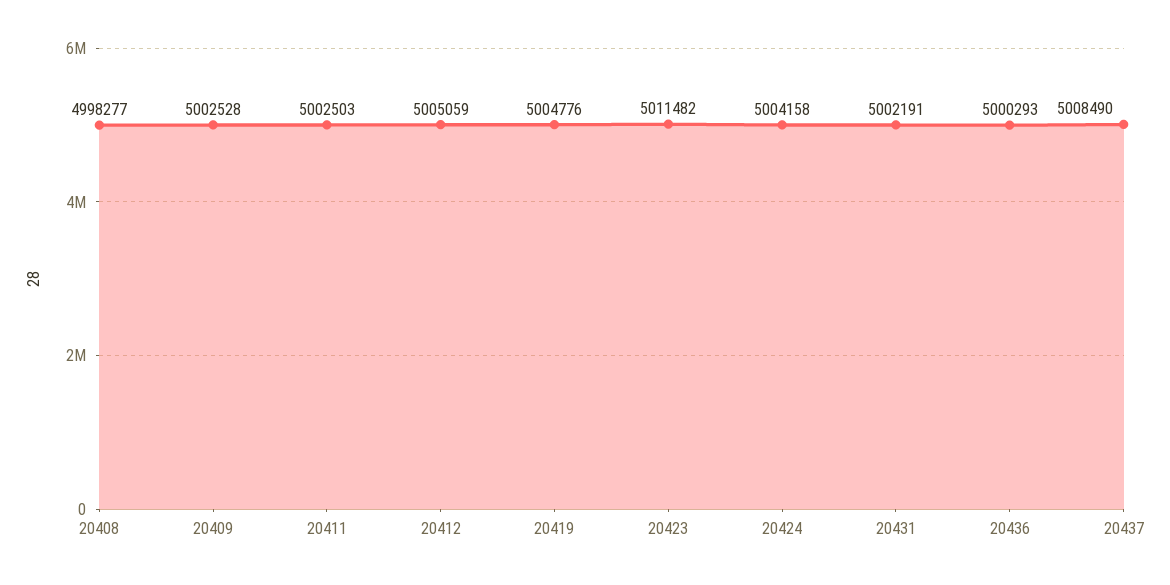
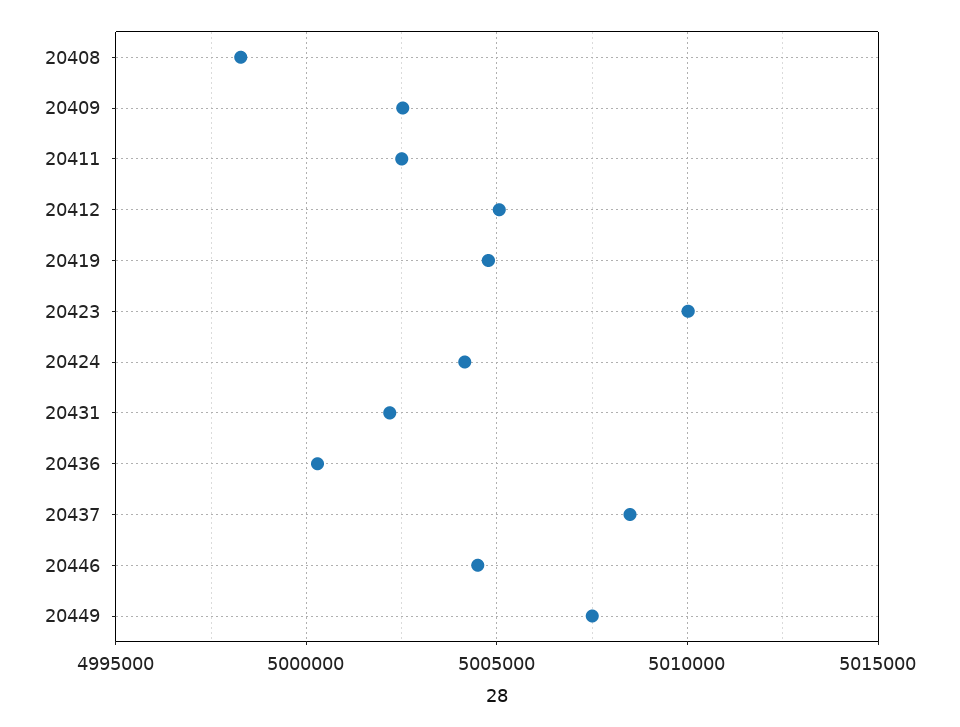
20423: 5011482 -> 5010000
20446: none -> 5004500
20449: none -> 5007500

